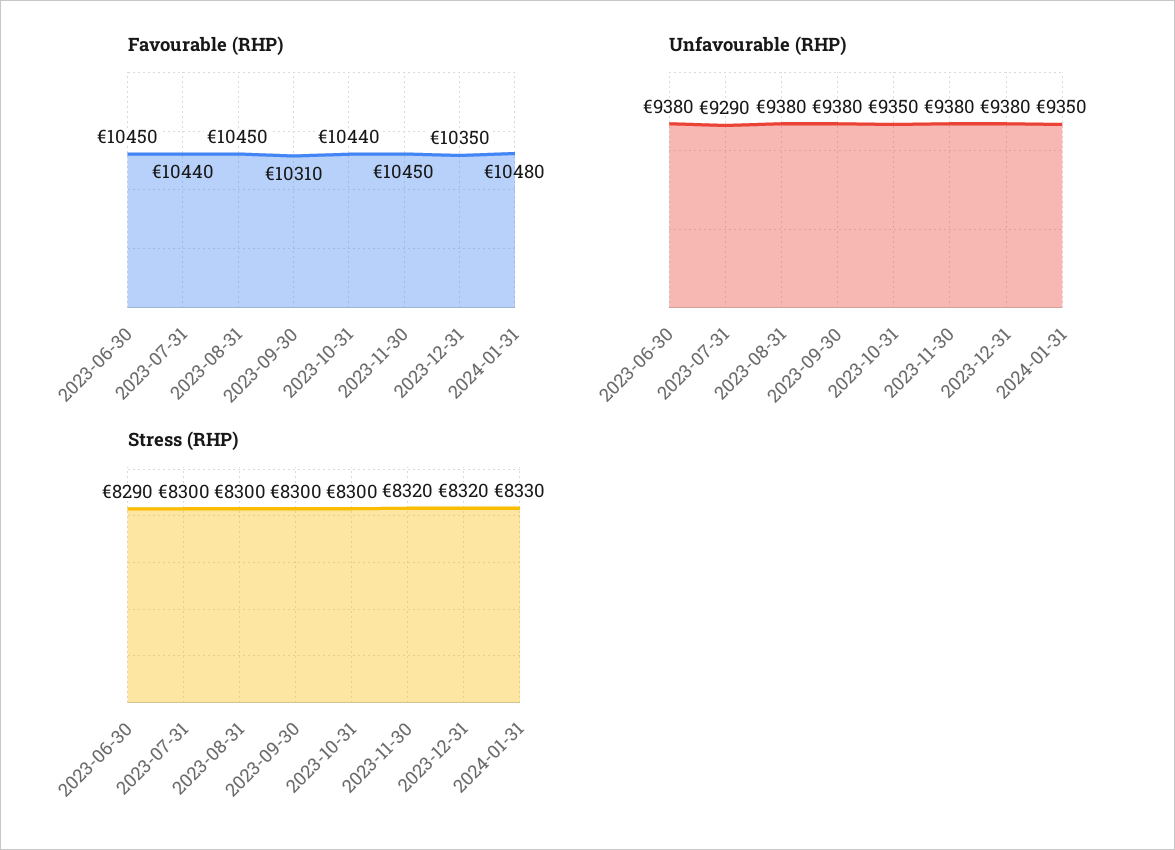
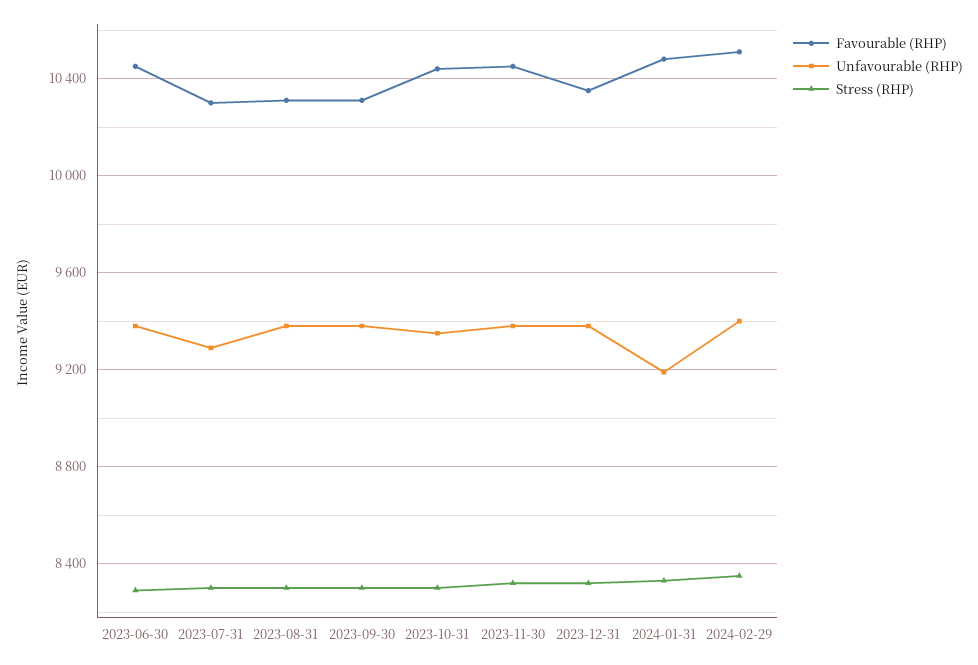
Favourable (RHP), 2023-07-31: 10440 -> 10300
Favourable (RHP), 2023-08-31: 10450 -> 10300
Unfavourable (RHP), 2024-01-31: 9350 -> 9200
Favourable (RHP), 2024-02-29: none -> 10500
Unfavourable (RHP), 2024-02-29: none -> 9400
Stress (RHP), 2024-02-29: none -> 8350

